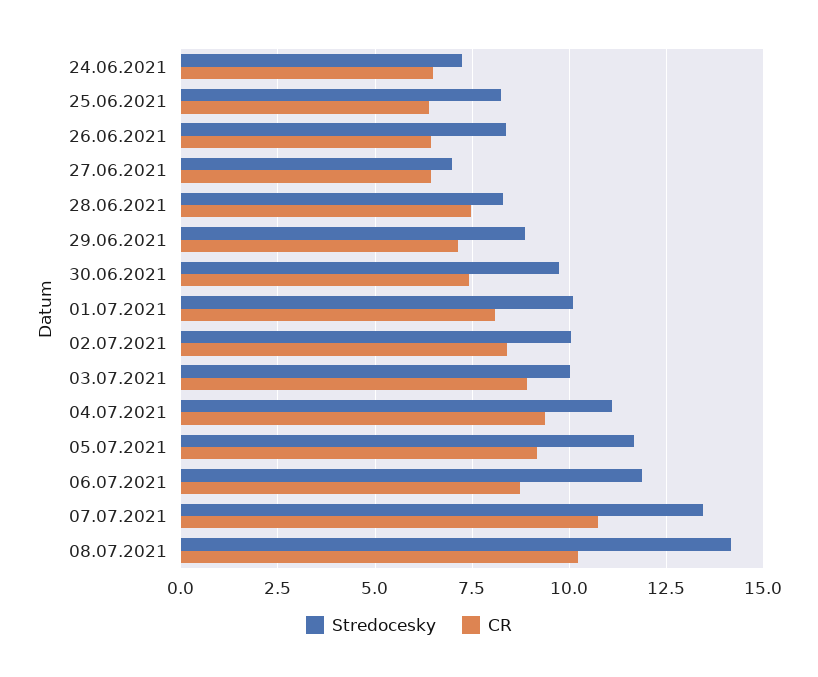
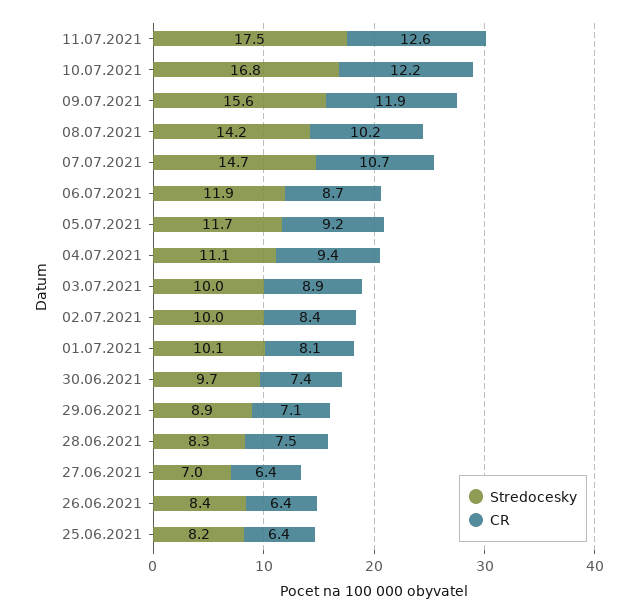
Stredocesky, 24.06.2021: 7.25 -> none
CR, 24.06.2021: 6.5 -> none
Stredocesky, 07.07.2021: 13.5 -> 14.7
Stredocesky, 11.07.2021: none -> 17.5
CR, 11.07.2021: none -> 12.6
Stredocesky, 10.07.2021: none -> 16.8
CR, 10.07.2021: none -> 12.2
Stredocesky, 09.07.2021: none -> 15.6
CR, 09.07.2021: none -> 11.9

